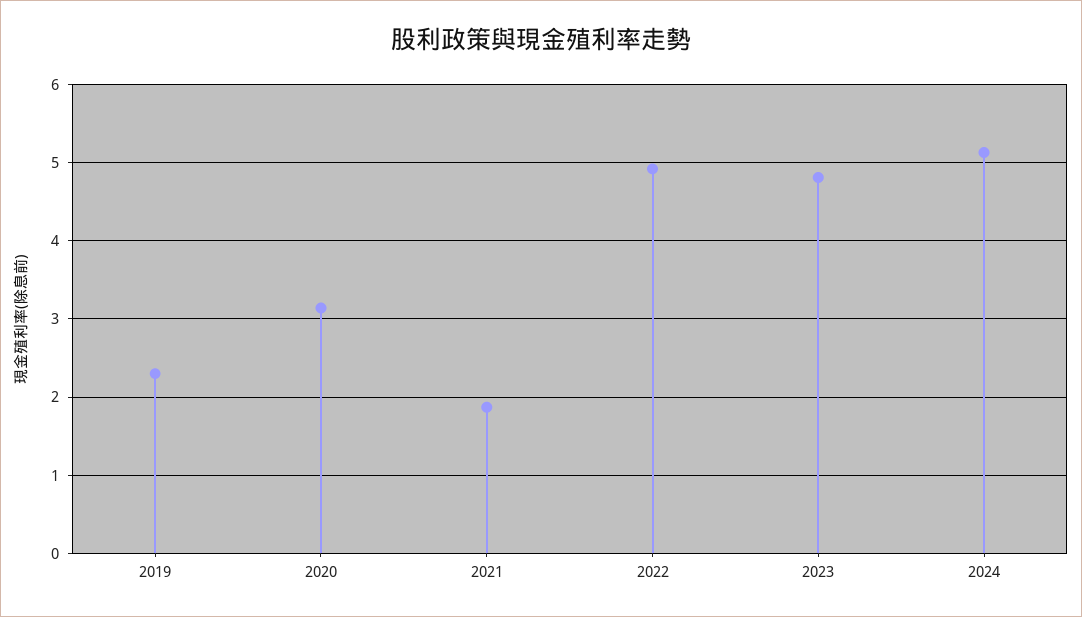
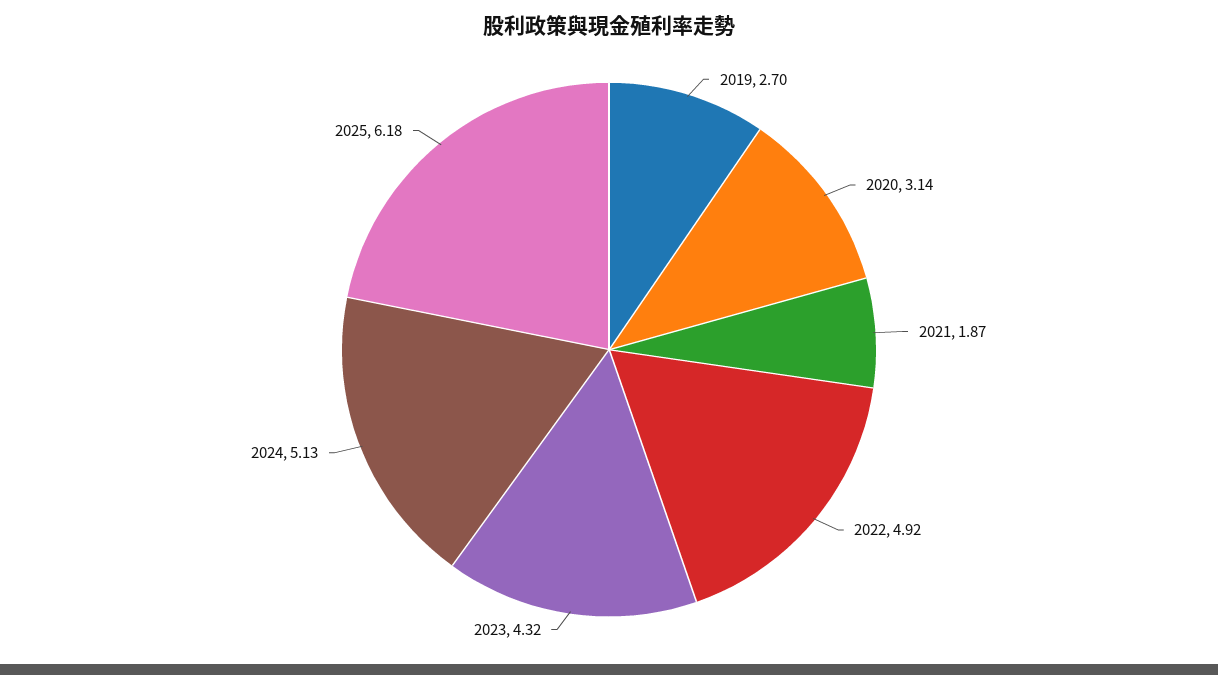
2019: 2.3 -> 2.7
2023: 4.8 -> 4.32
2025: none -> 6.18

